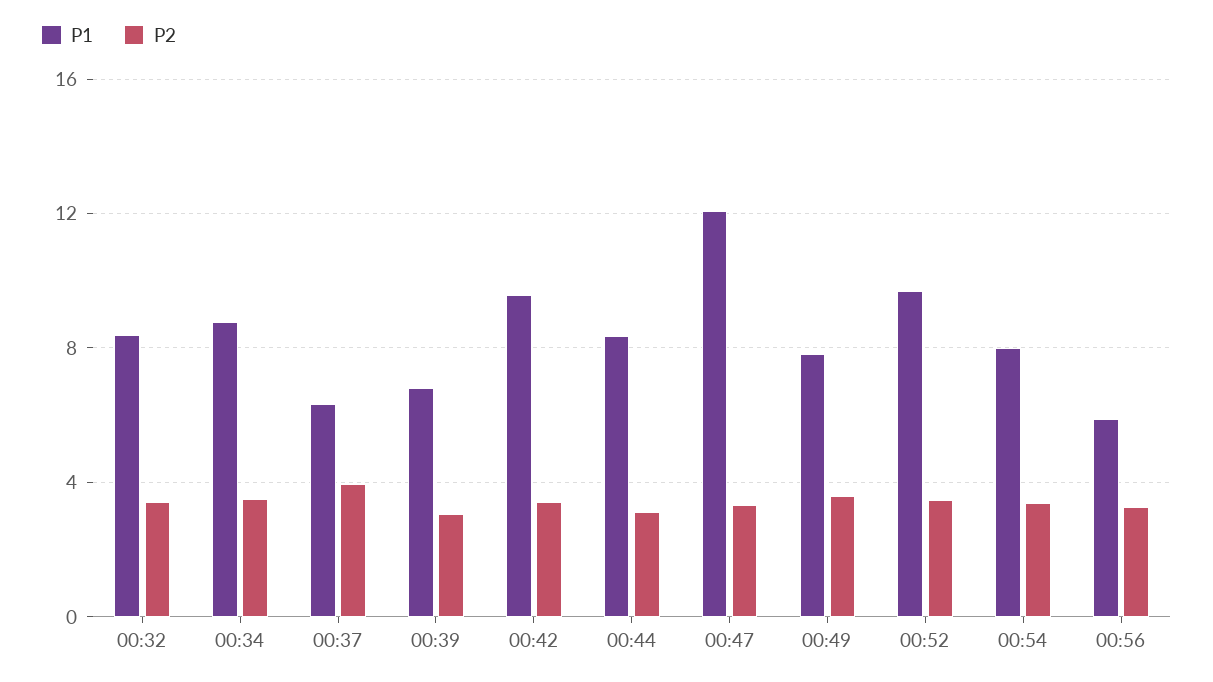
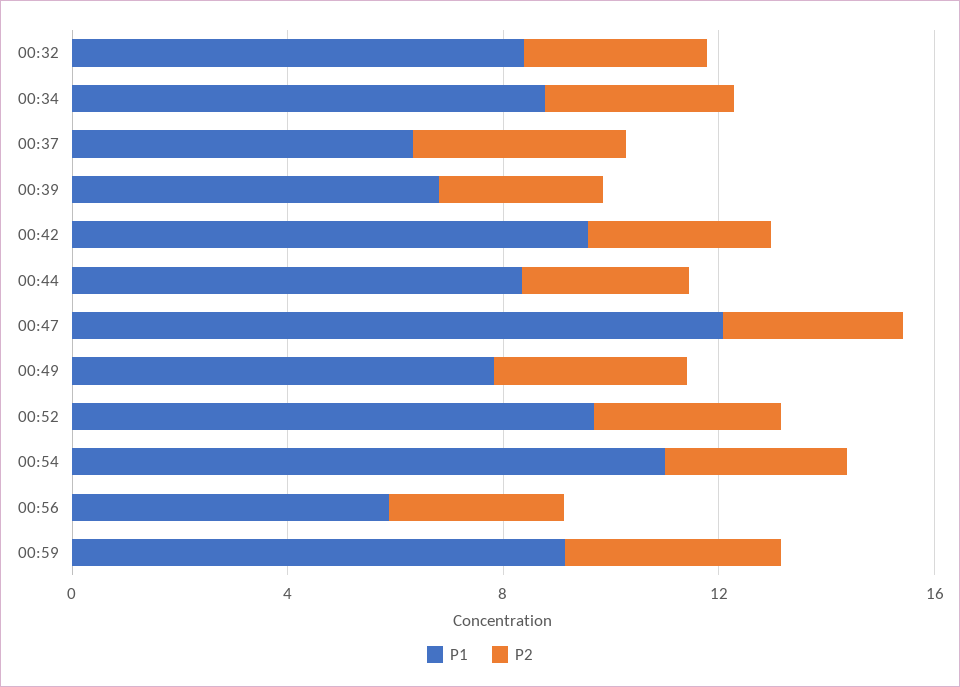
P1, 00:54: 8 -> 11
P1, 00:59: none -> 9
P2, 00:59: none -> 4

